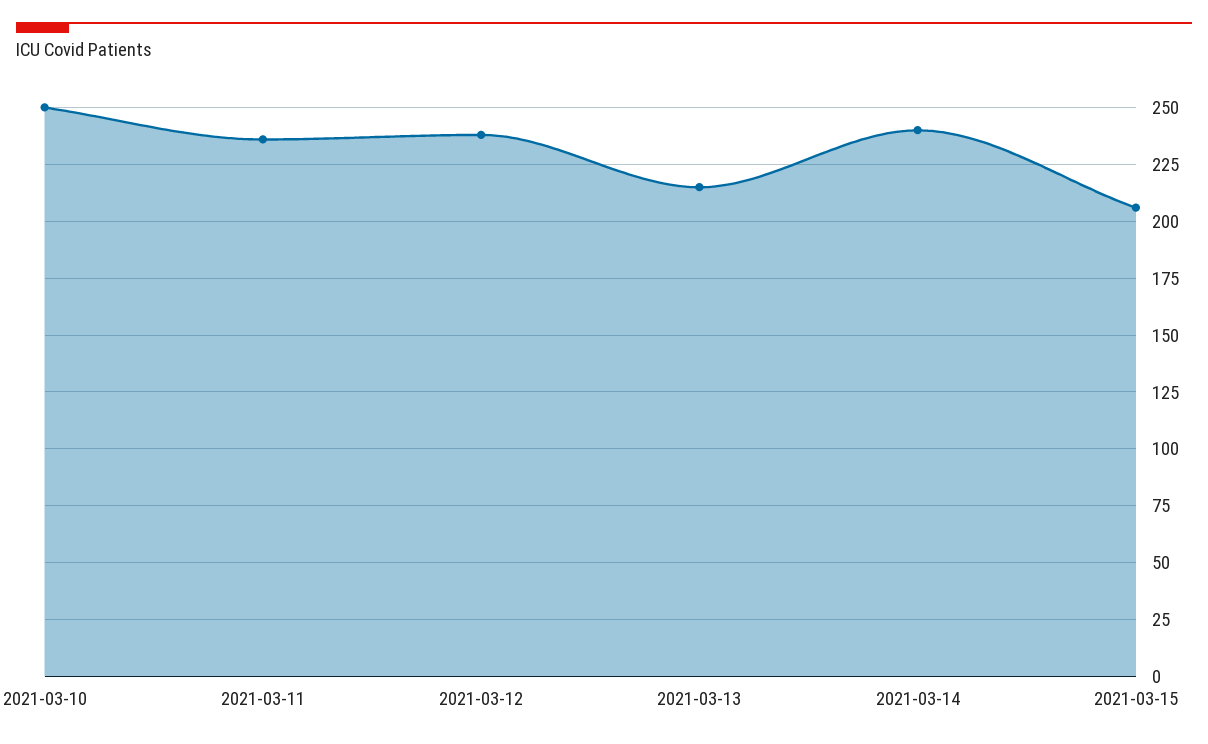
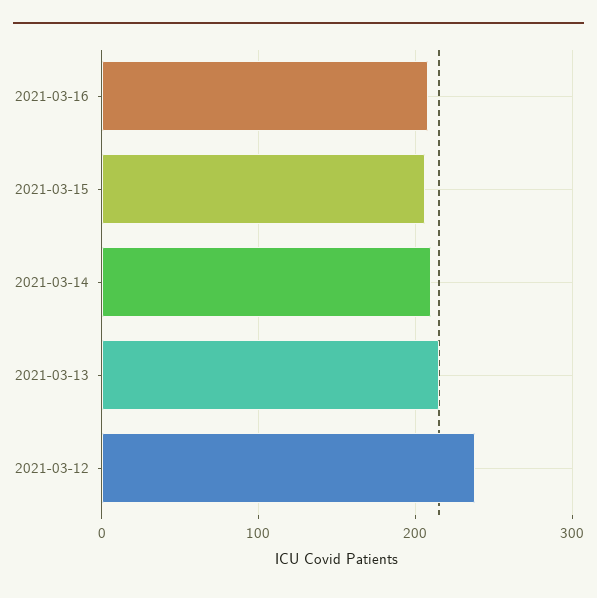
2021-03-10: 250 -> none
2021-03-11: 235 -> none
2021-03-14: 240 -> 210
2021-03-16: none -> 210

